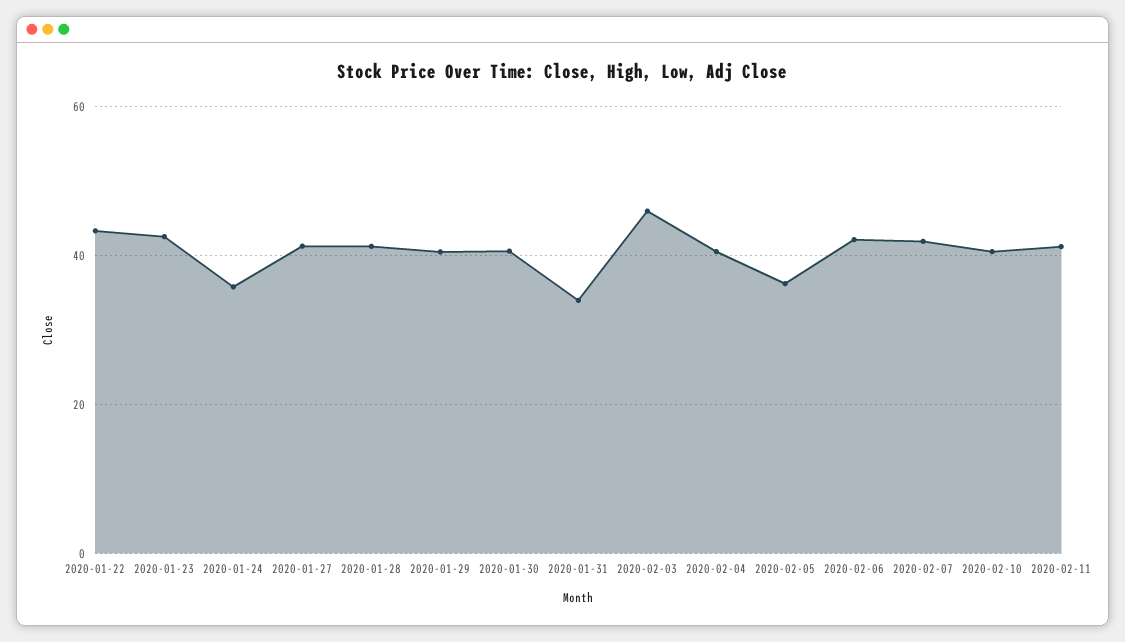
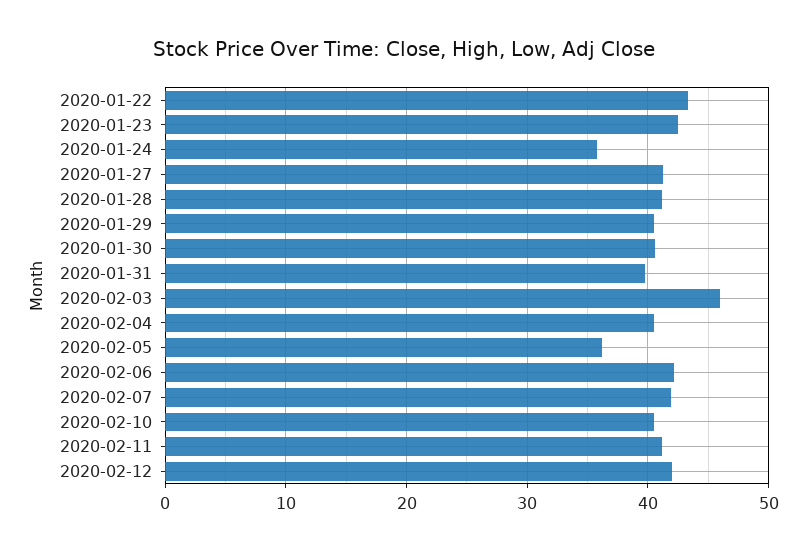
2020-01-31: 34 -> 40
2020-02-12: none -> 42

